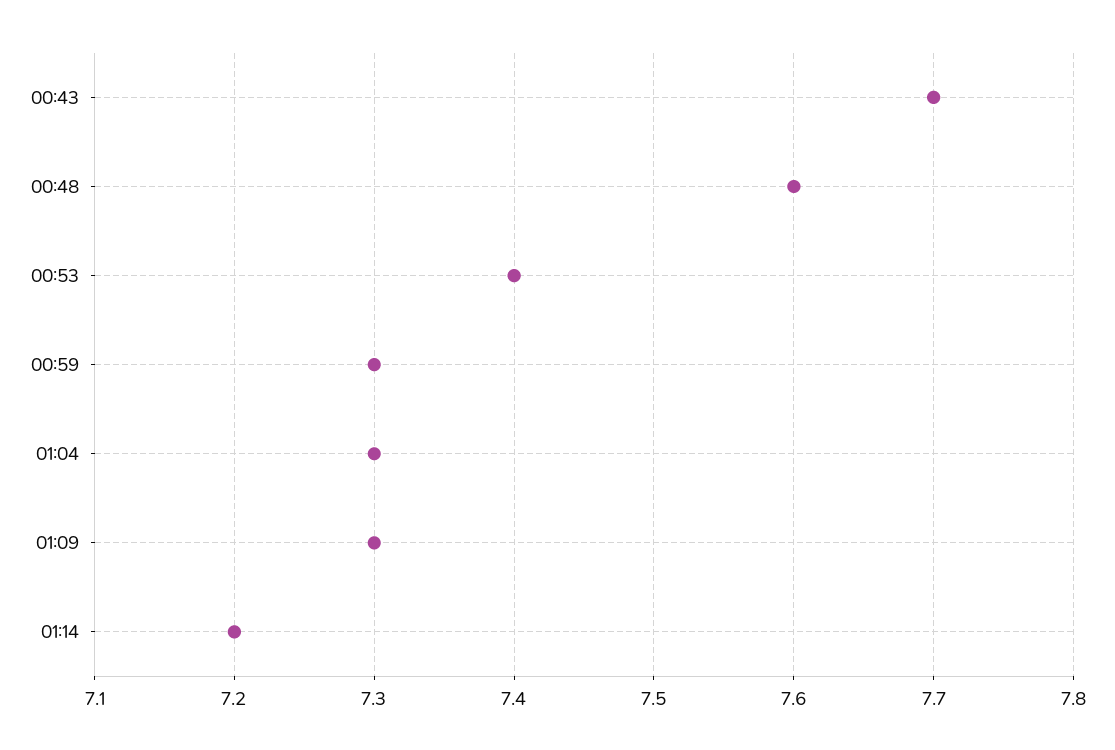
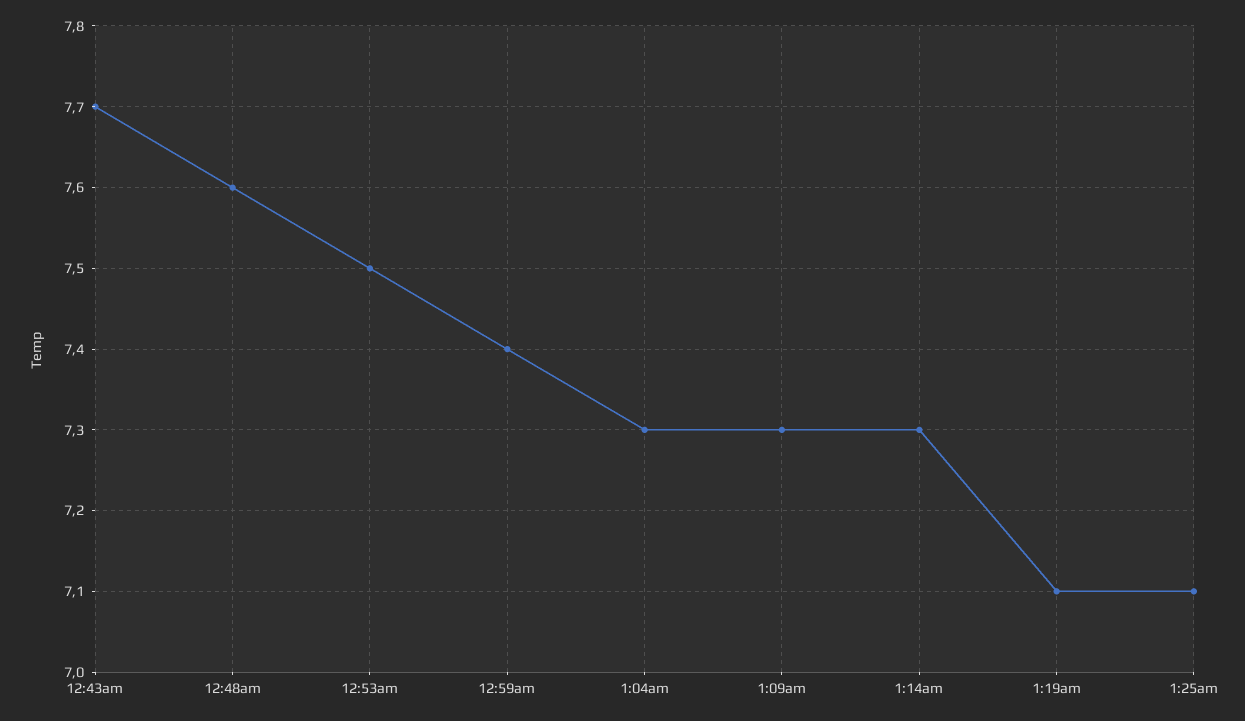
00:53: 7.4 -> 7.5
00:59: 7.3 -> 7.4
01:14: 7.2 -> 7.3
1:19am: none -> 7.1
1:25am: none -> 7.1

